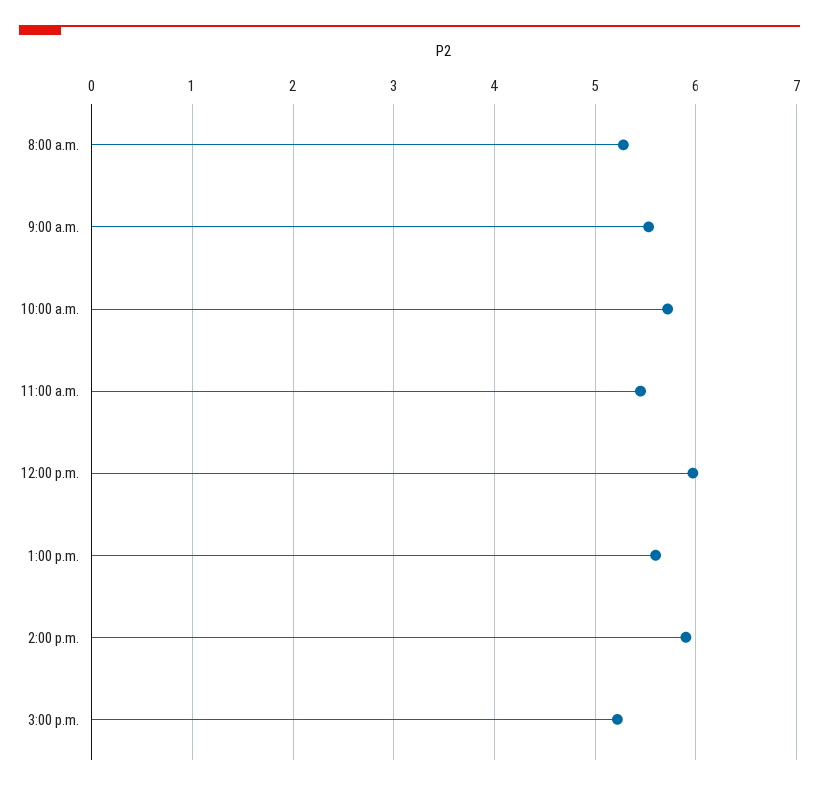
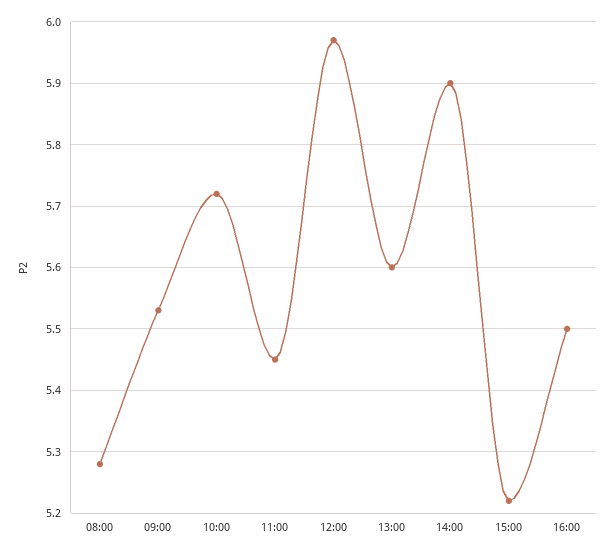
16:00: none -> 5.5

